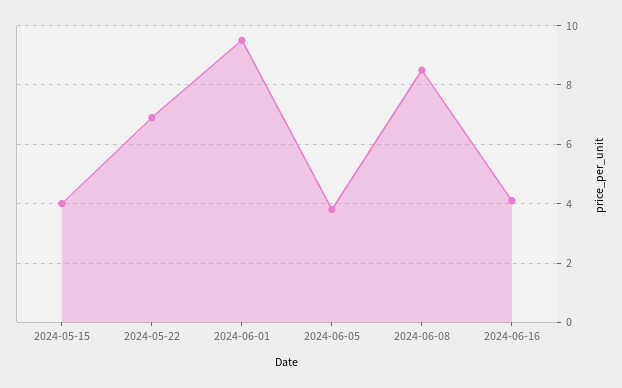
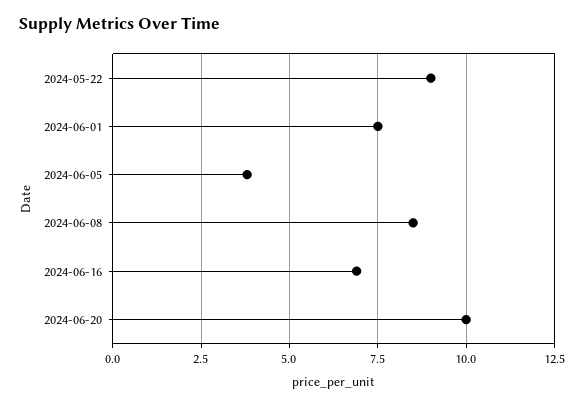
2024-05-15: 4 -> none
2024-05-22: 7 -> 9
2024-06-01: 9.5 -> 7.5
2024-06-16: 4 -> 7
2024-06-20: none -> 10

